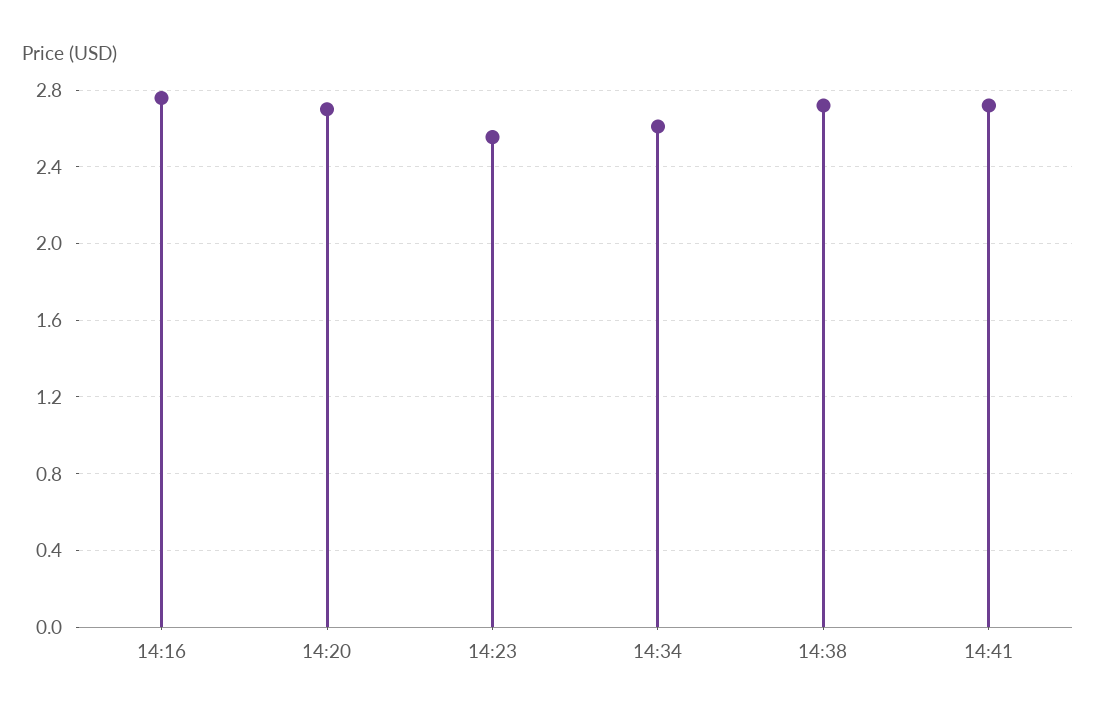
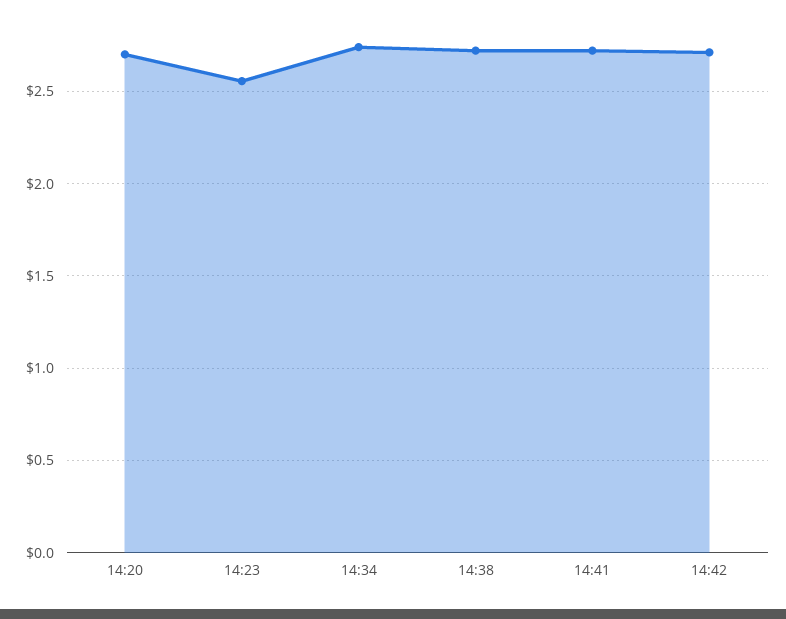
14:16: 2.75 -> none
14:34: 2.6 -> 2.75
14:42: none -> 2.7

